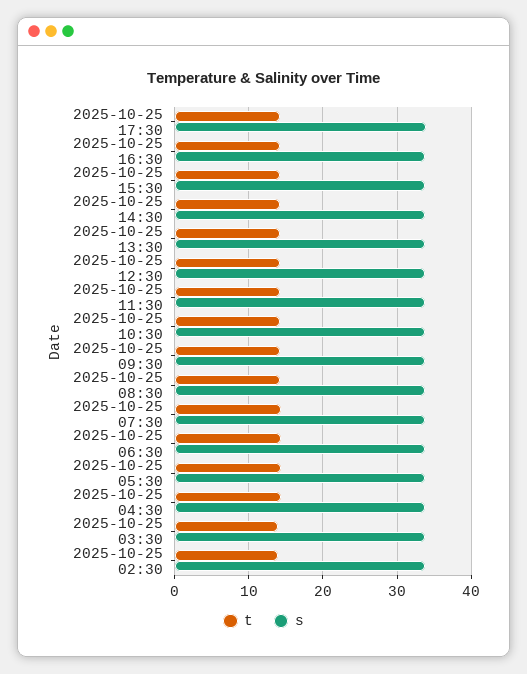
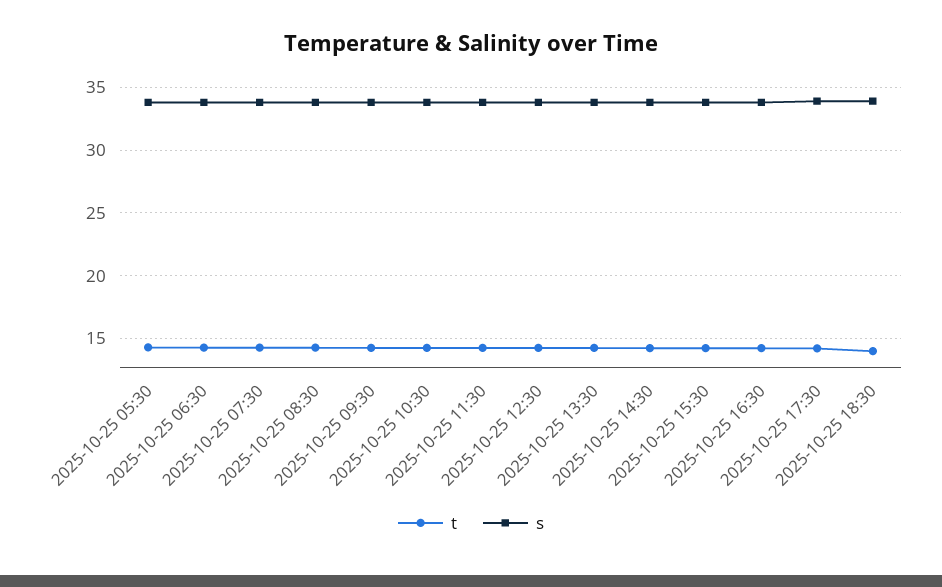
t, 2025-10-25 04:30: 14 -> none
s, 2025-10-25 04:30: 34 -> none
t, 2025-10-25 03:30: 14 -> none
s, 2025-10-25 03:30: 34 -> none
t, 2025-10-25 02:30: 14 -> none
s, 2025-10-25 02:30: 34 -> none
t, 2025-10-25 18:30: none -> 14
s, 2025-10-25 18:30: none -> 34

